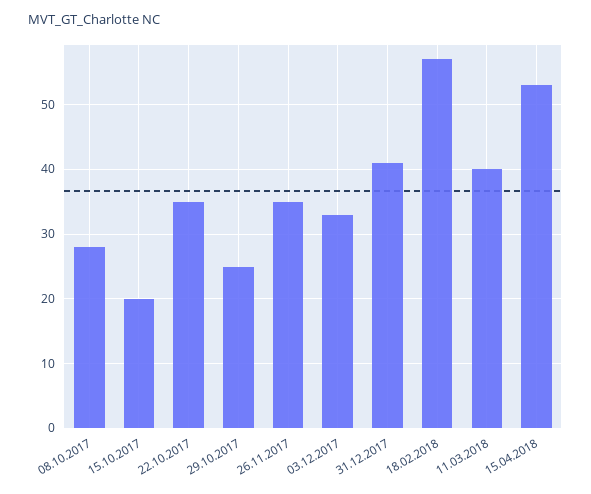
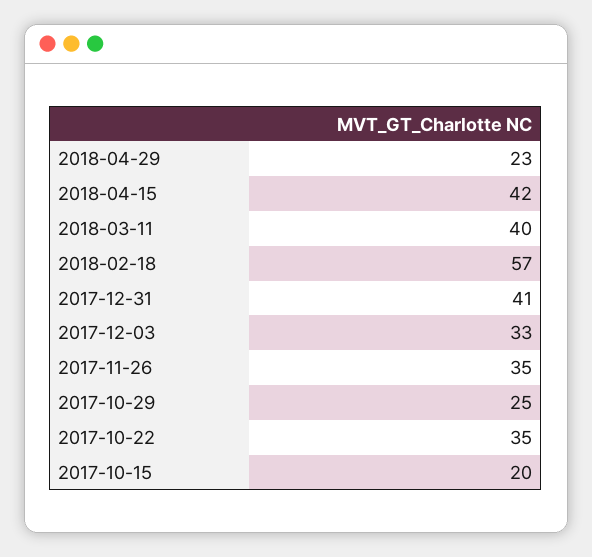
08.10.2017: 28 -> none
15.04.2018: 53 -> 42
2018-04-29: none -> 23

